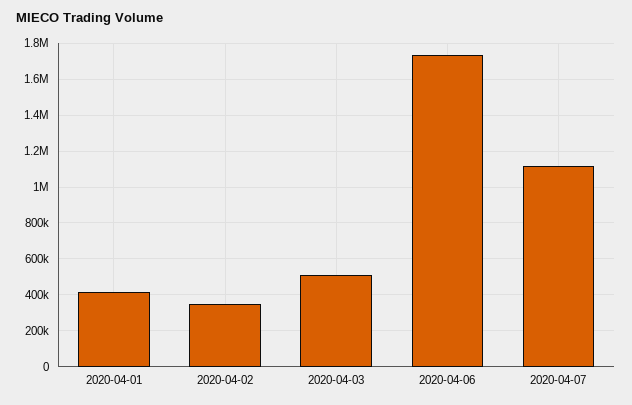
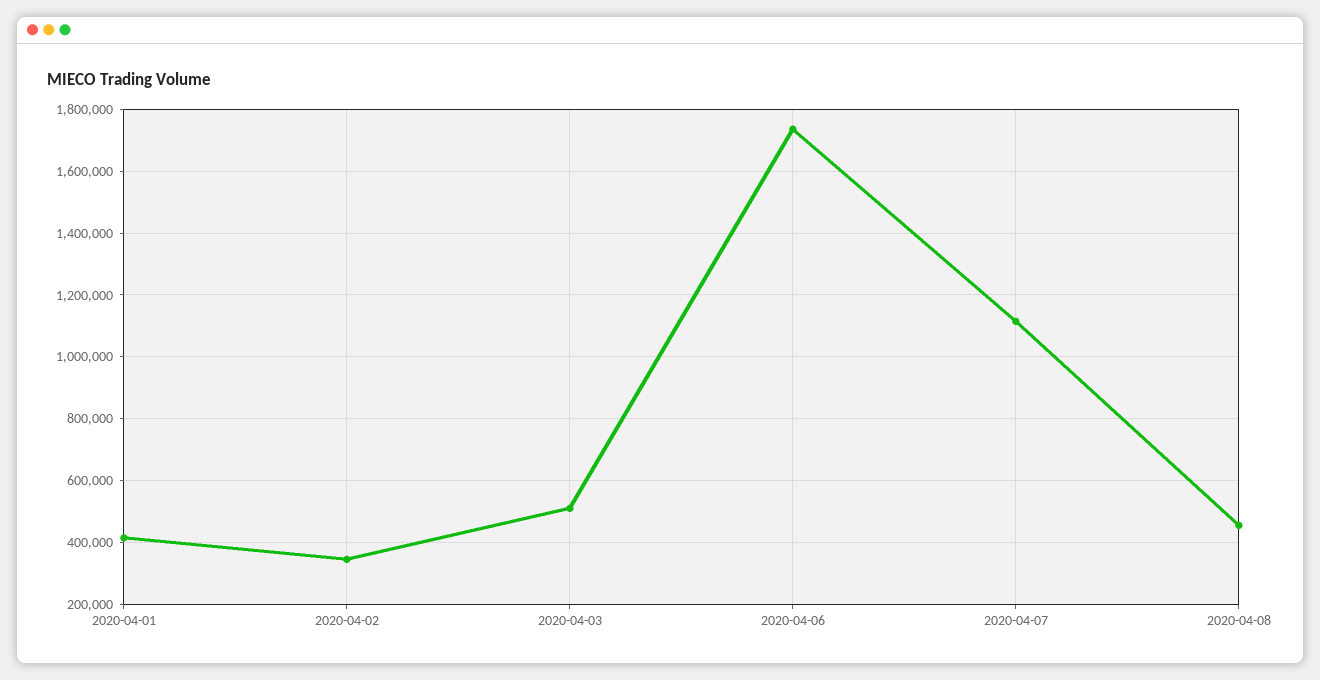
2020-04-08: none -> 460000

